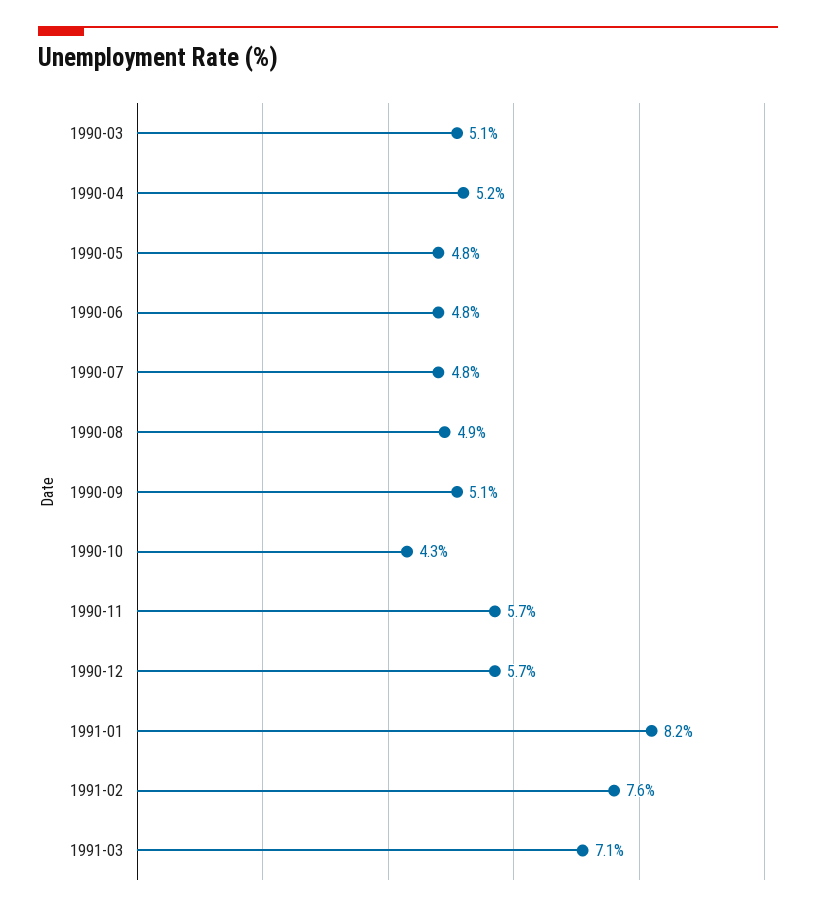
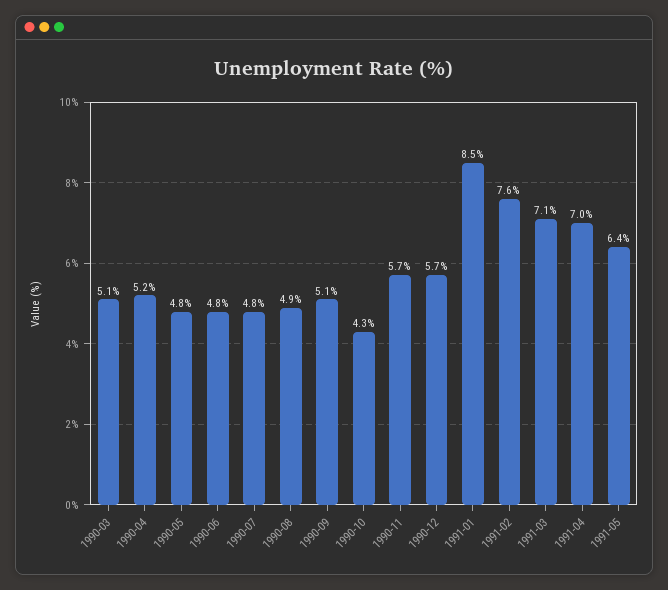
1991-01: 8.2 -> 8.5
1991-04: none -> 7
1991-05: none -> 6.4

